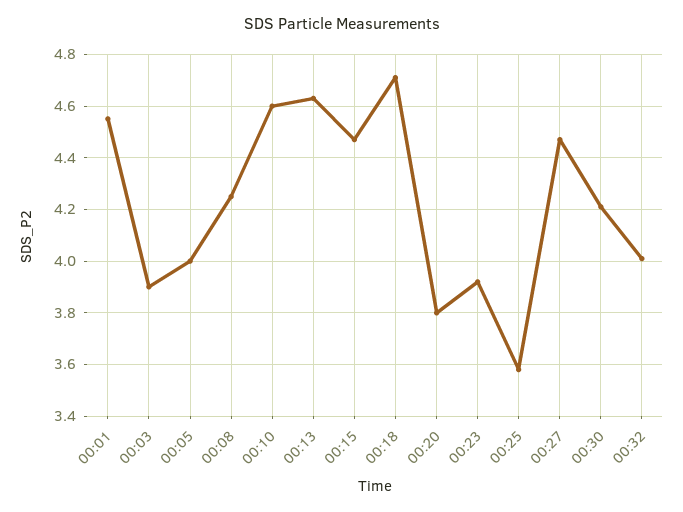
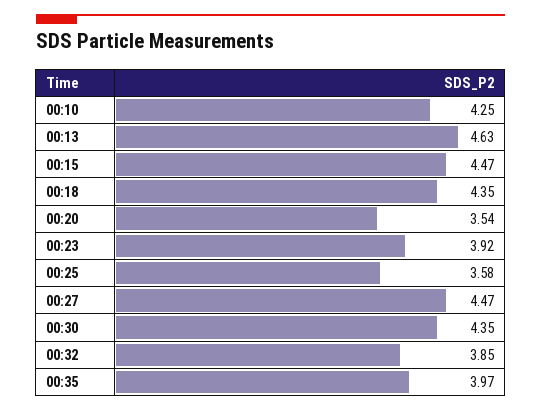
00:01: 4.55 -> none
00:03: 3.9 -> none
00:05: 4 -> none
00:08: 4.25 -> none
00:10: 4.6 -> 4.25
00:18: 4.7 -> 4.35
00:20: 3.8 -> 3.54
00:30: 4.2 -> 4.35
00:32: 4 -> 3.85
00:35: none -> 3.97

